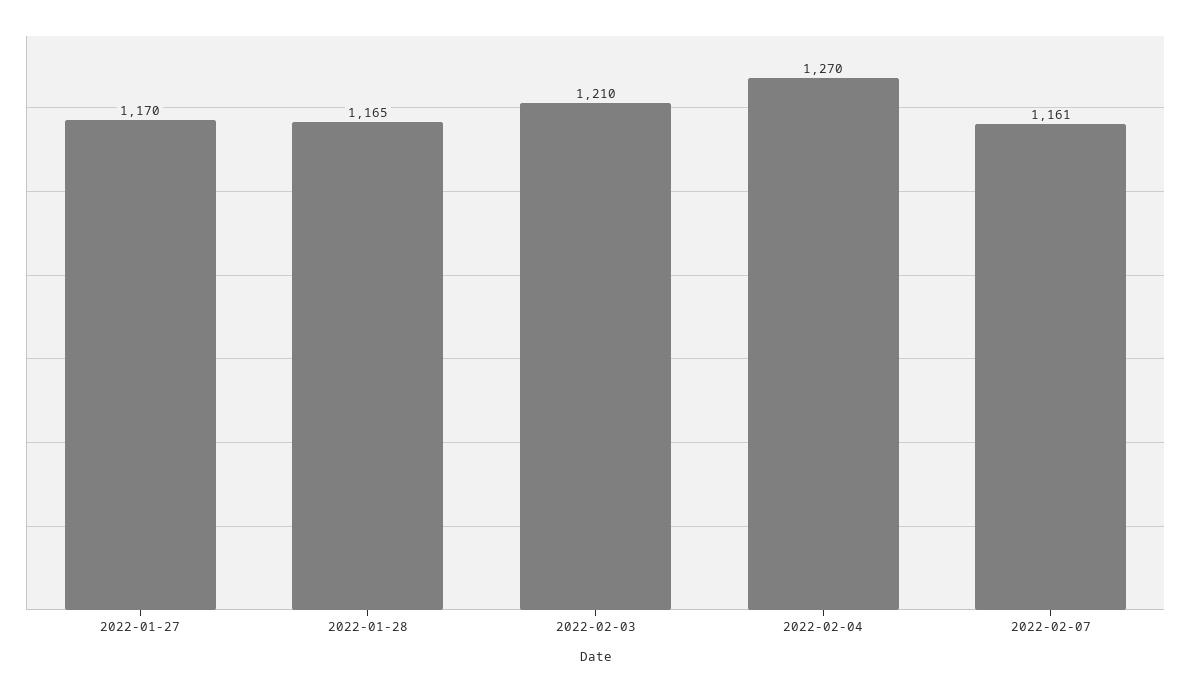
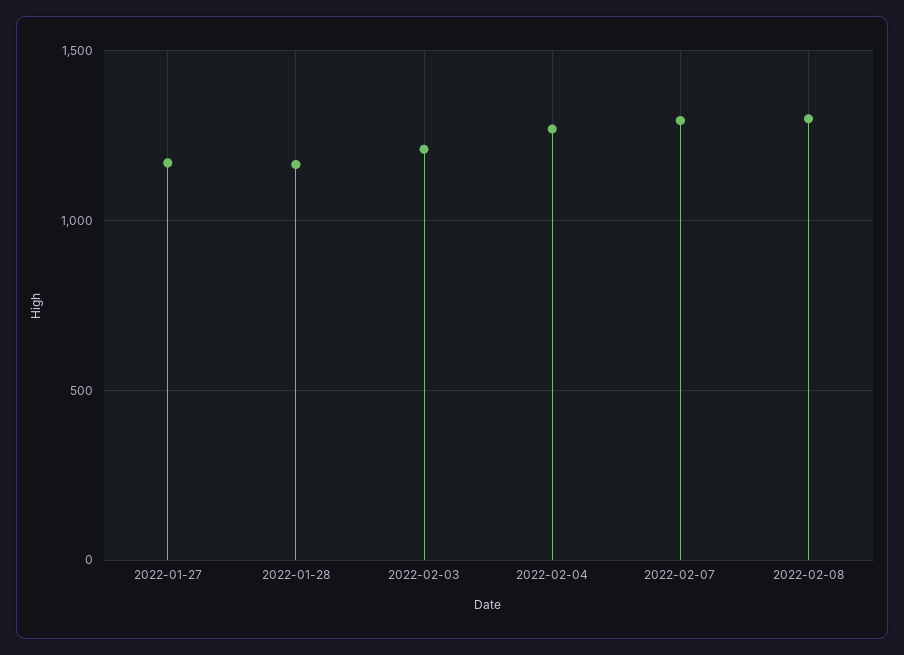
2022-02-07: 1161 -> 1300
2022-02-08: none -> 1300

